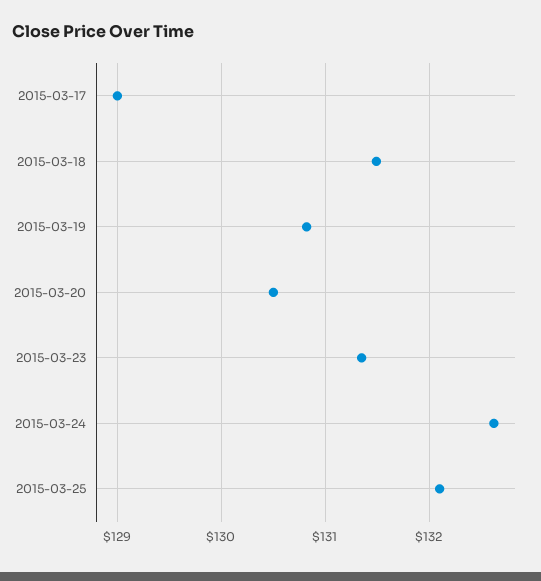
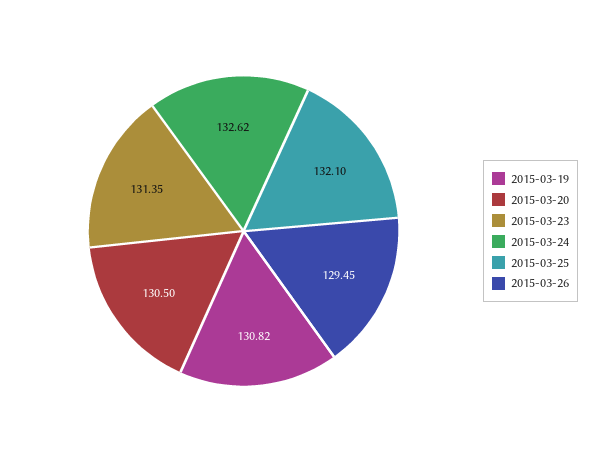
2015-03-17: 129 -> none
2015-03-18: 131.5 -> none
2015-03-26: none -> 129.45

